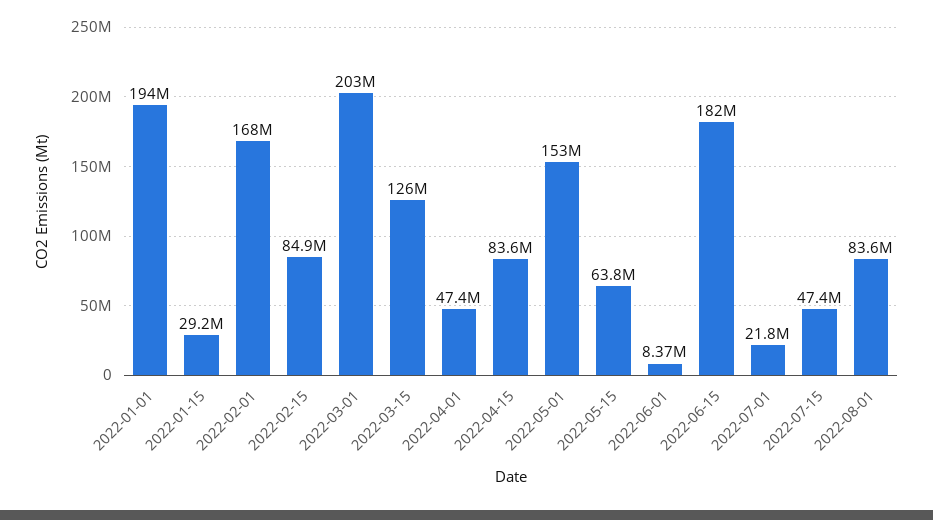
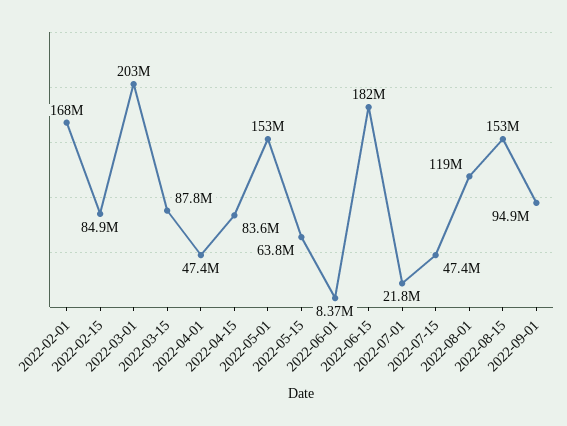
2022-01-01: 194000000 -> none
2022-01-15: 29200000 -> none
2022-03-15: 126000000 -> 87800000
2022-08-01: 83600000 -> 119000000
2022-08-15: none -> 153000000
2022-09-01: none -> 94900000

